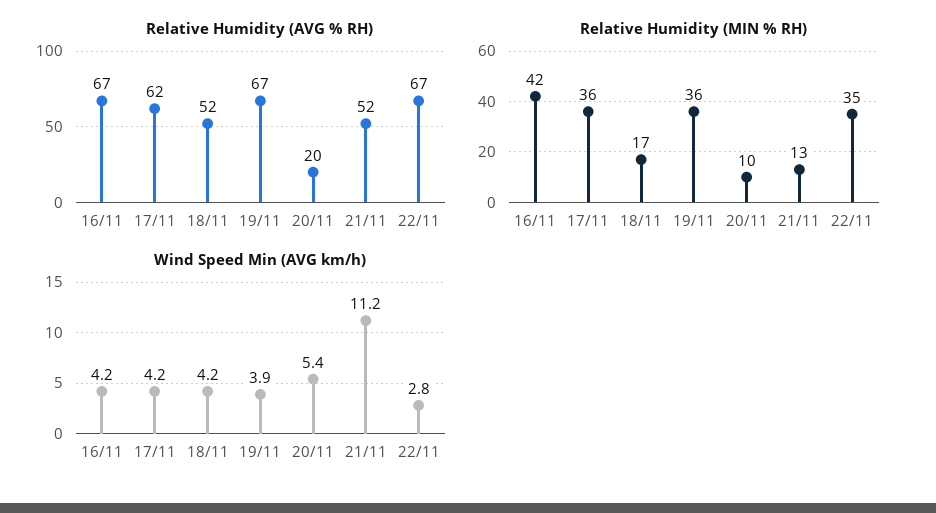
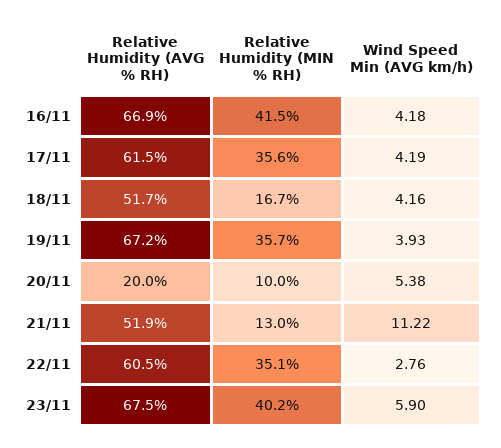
Relative Humidity (AVG % RH), 22/11: 67 -> 60.5
Relative Humidity (AVG % RH), 23/11: none -> 67.5
Relative Humidity (MIN % RH), 23/11: none -> 40.2
Wind Speed Min (AVG km/h), 23/11: none -> 5.9

